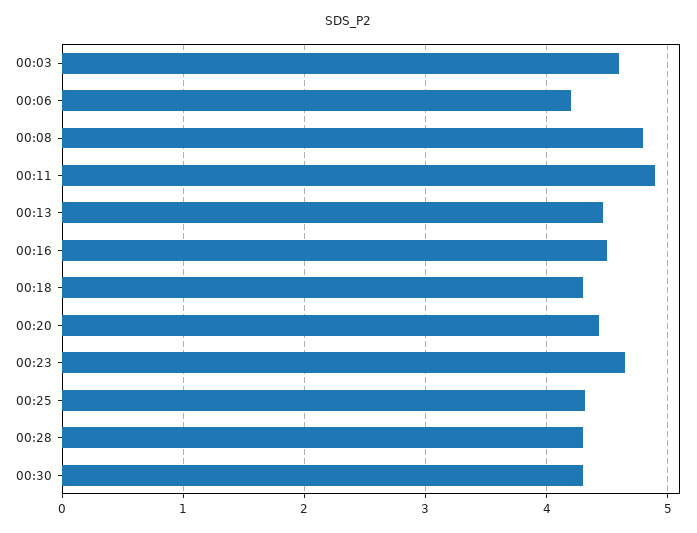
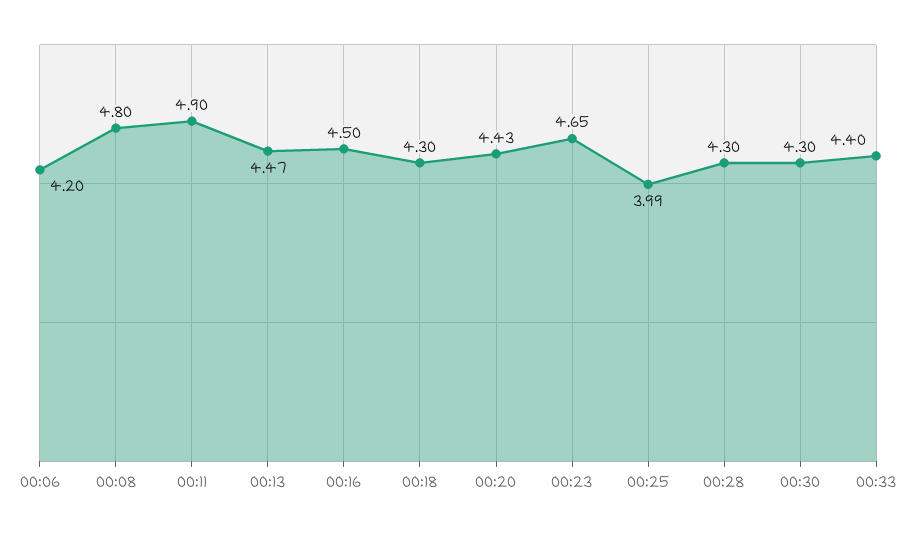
00:03: 4.6 -> none
00:25: 4.3 -> 3.99
00:33: none -> 4.4

